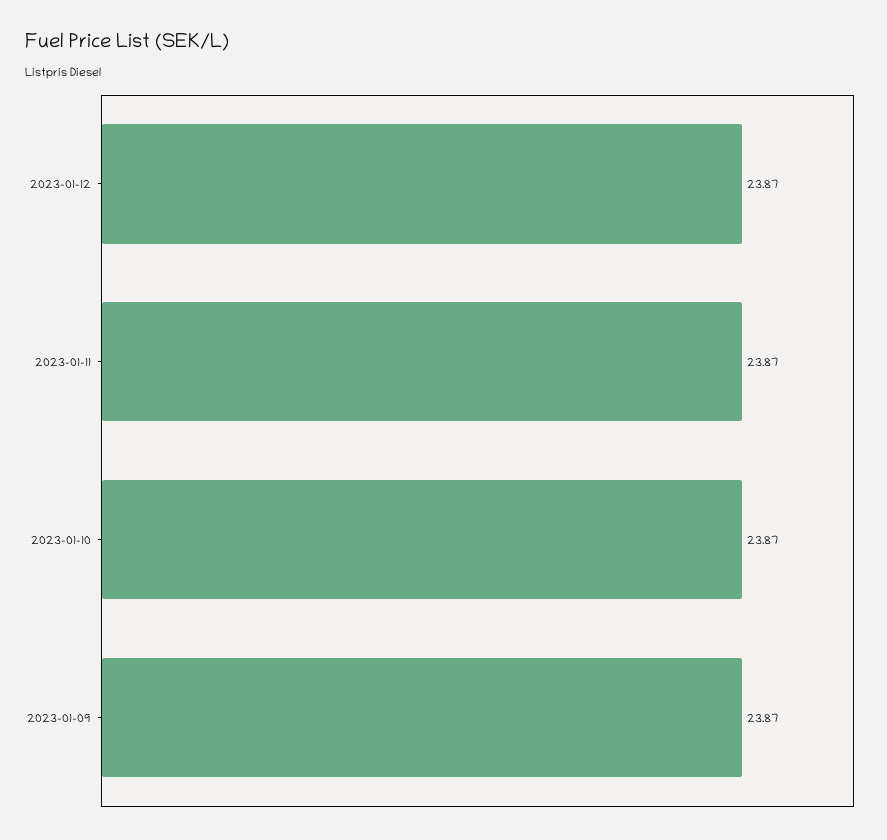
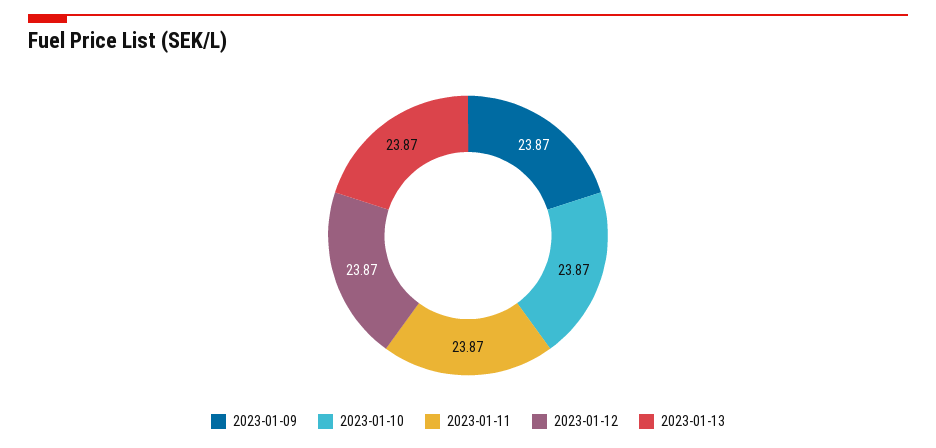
2023-01-13: none -> 23.87

